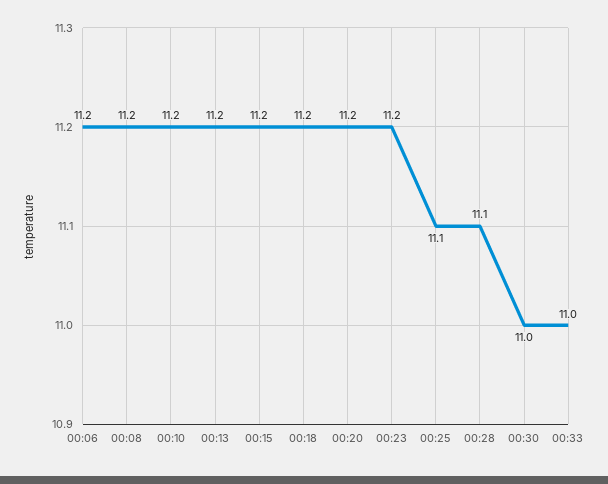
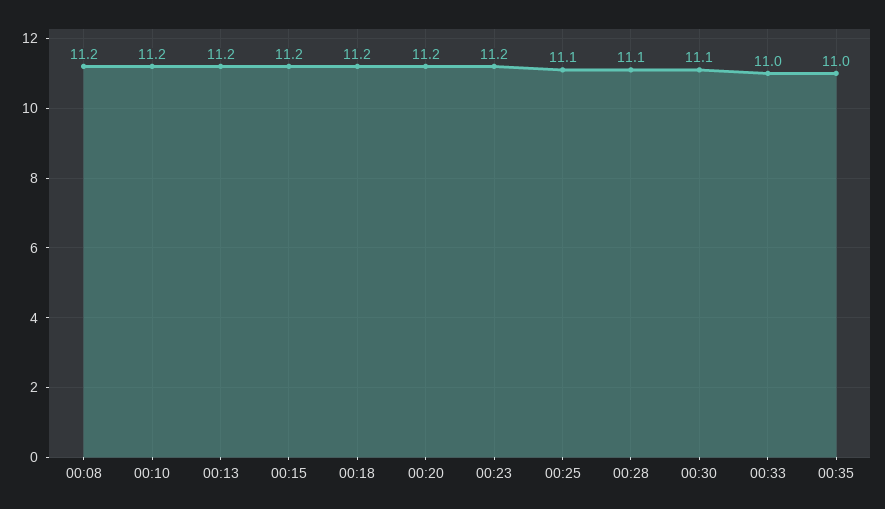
00:06: 11.2 -> none
00:30: 11 -> 11.1
00:35: none -> 11

